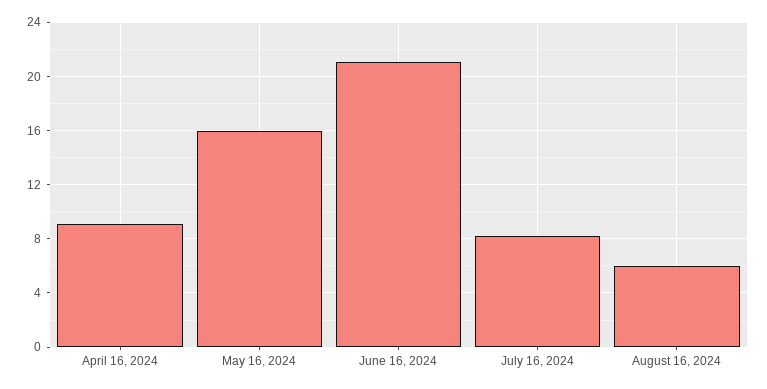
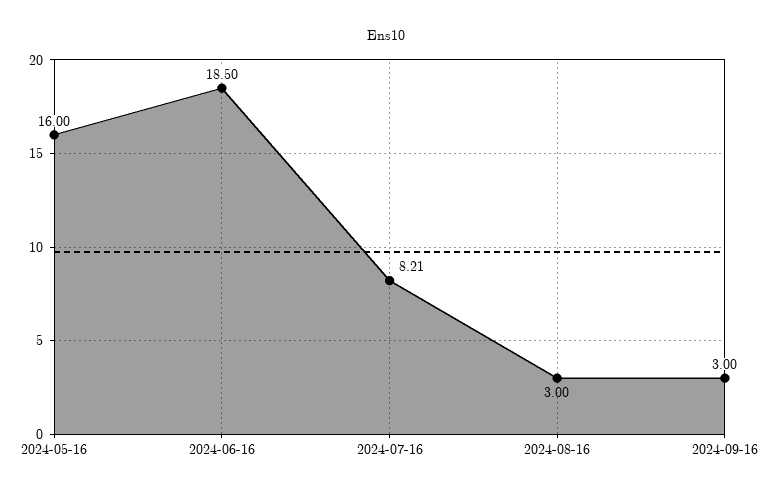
April 16, 2024: 9 -> none
June 16, 2024: 21 -> 18.5
August 16, 2024: 6 -> 3
2024-09-16: none -> 3

